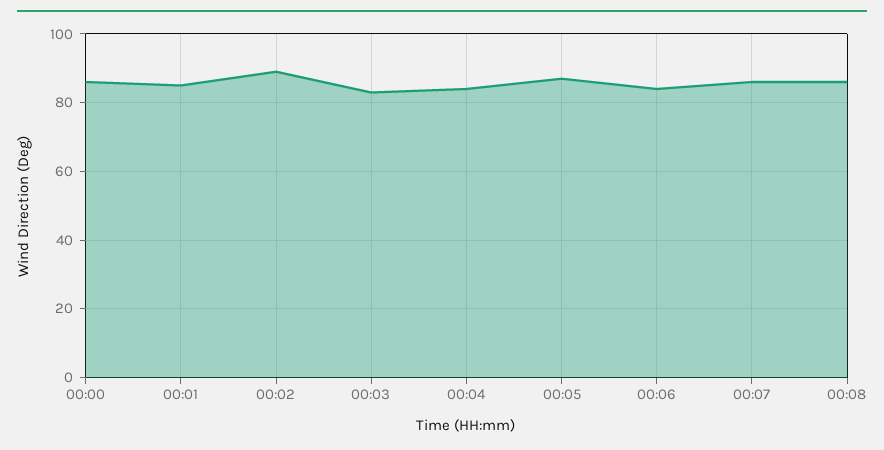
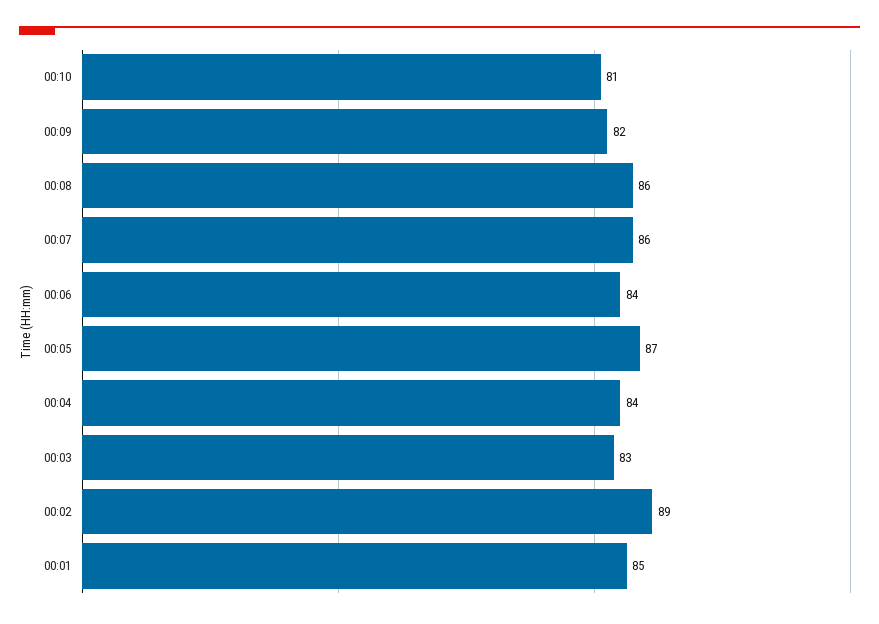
00:00: 85 -> none
00:10: none -> 81
00:09: none -> 82

